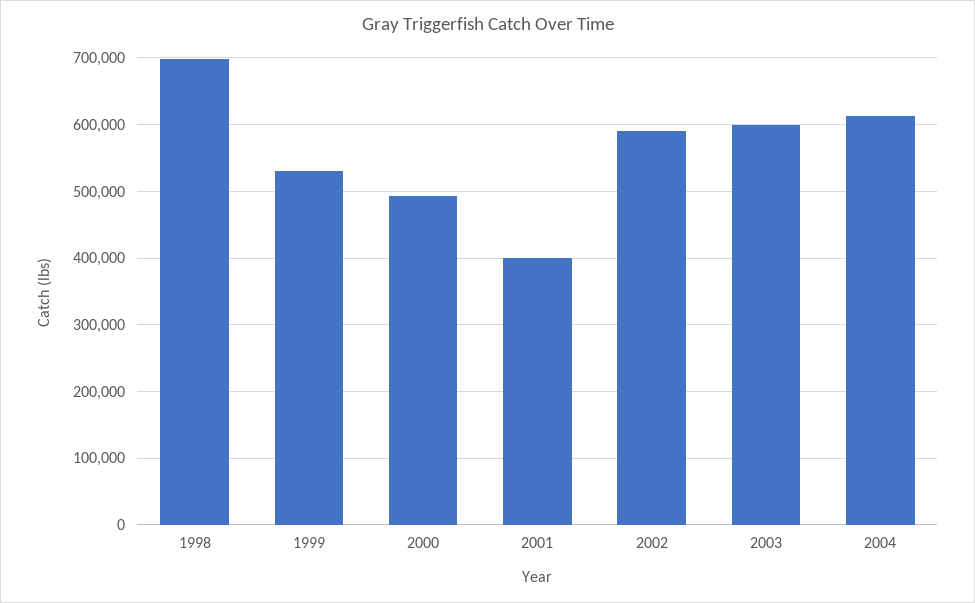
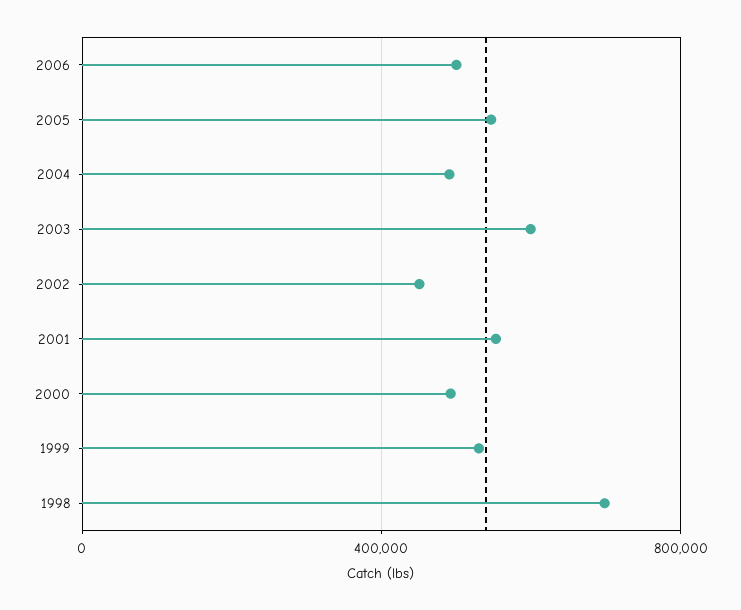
2001: 400000 -> 550000
2002: 590000 -> 450000
2004: 610000 -> 500000
2006: none -> 500000
2005: none -> 550000

